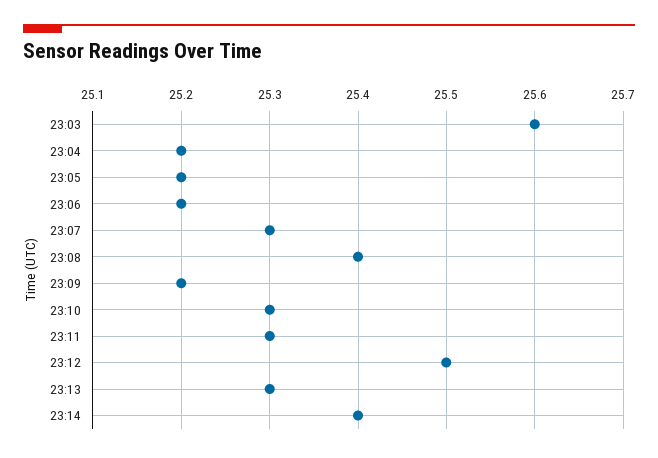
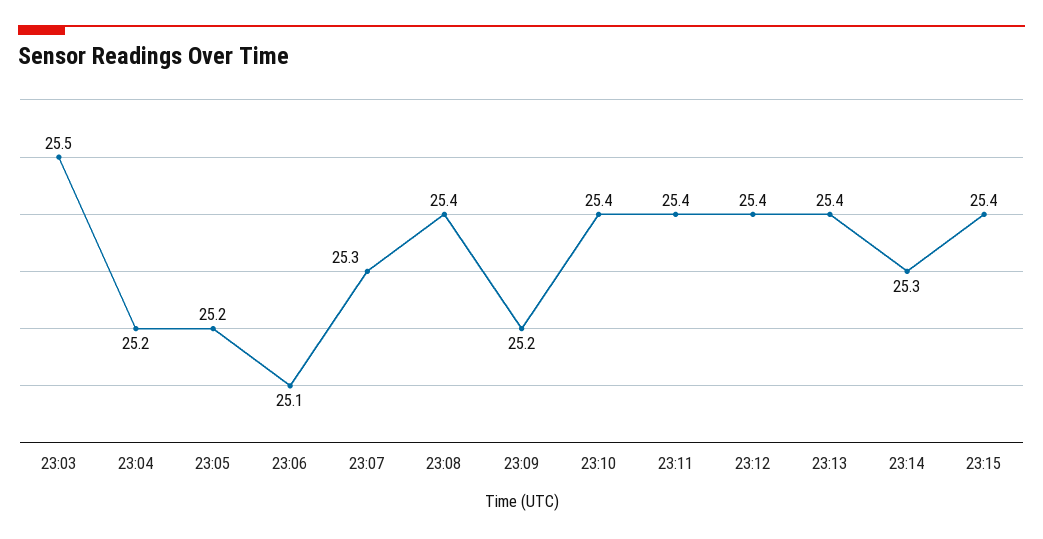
23:03: 25.6 -> 25.5
23:06: 25.2 -> 25.1
23:10: 25.3 -> 25.4
23:11: 25.3 -> 25.4
23:12: 25.5 -> 25.4
23:13: 25.3 -> 25.4
23:14: 25.4 -> 25.3
23:15: none -> 25.4

